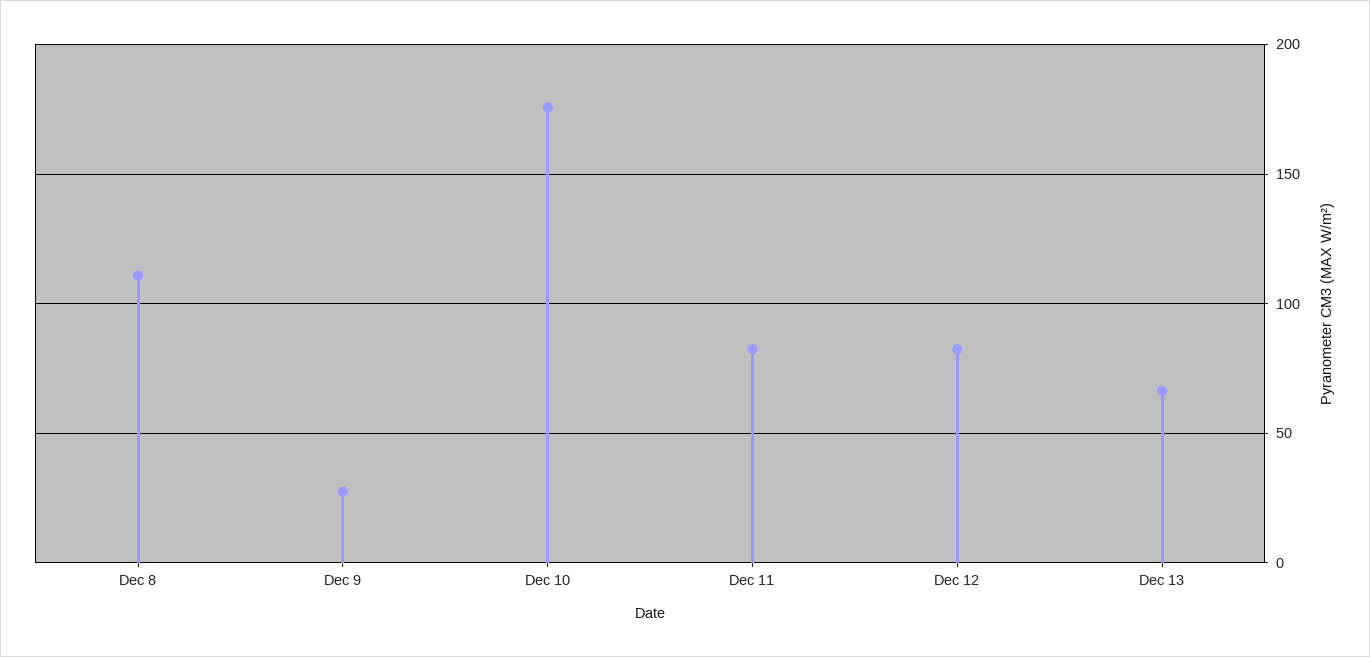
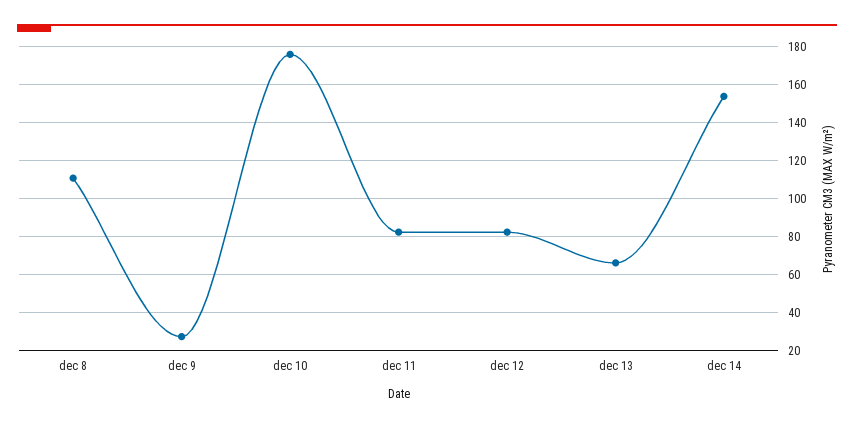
dec 14: none -> 155

